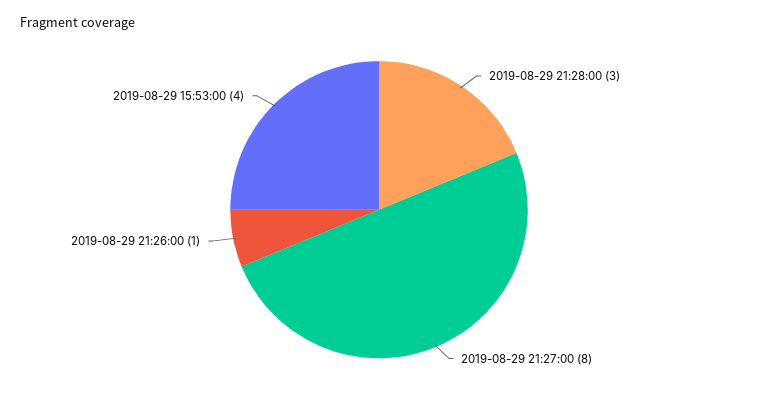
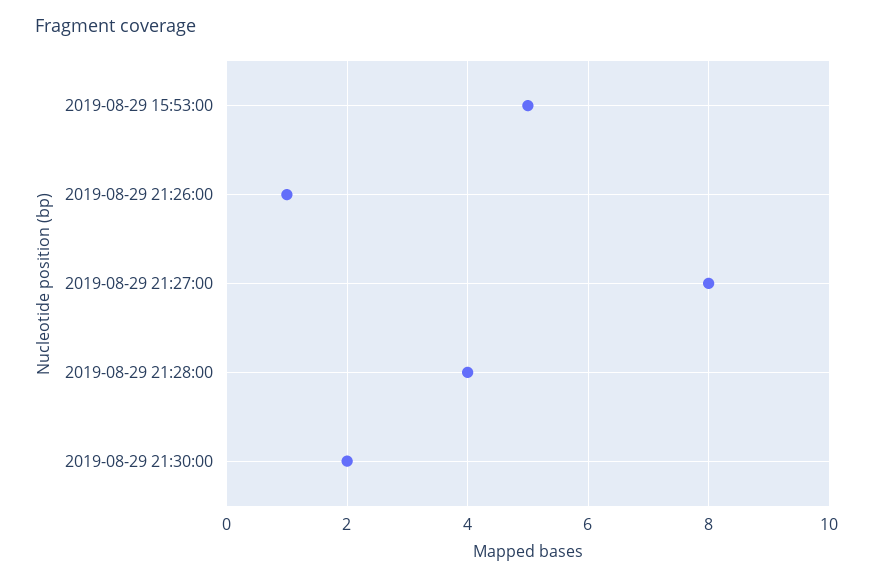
2019-08-29 21:28:00: 3 -> 4
2019-08-29 15:53:00: 4 -> 5
2019-08-29 21:30:00: none -> 2

